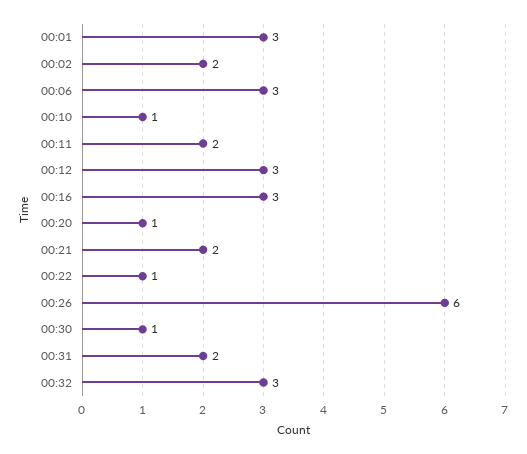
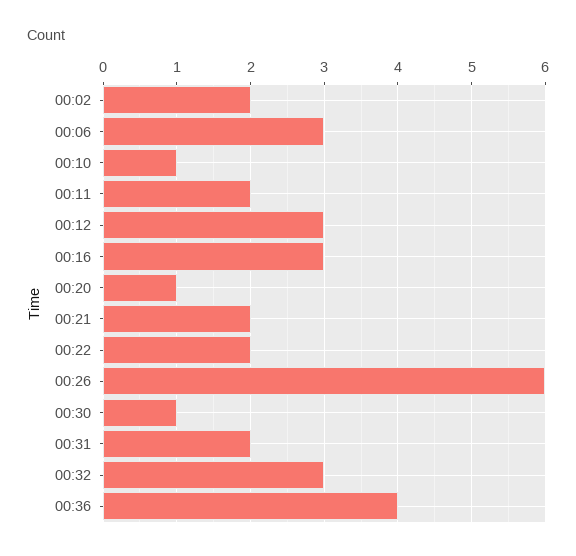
00:01: 3 -> none
00:22: 1 -> 2
00:36: none -> 4

